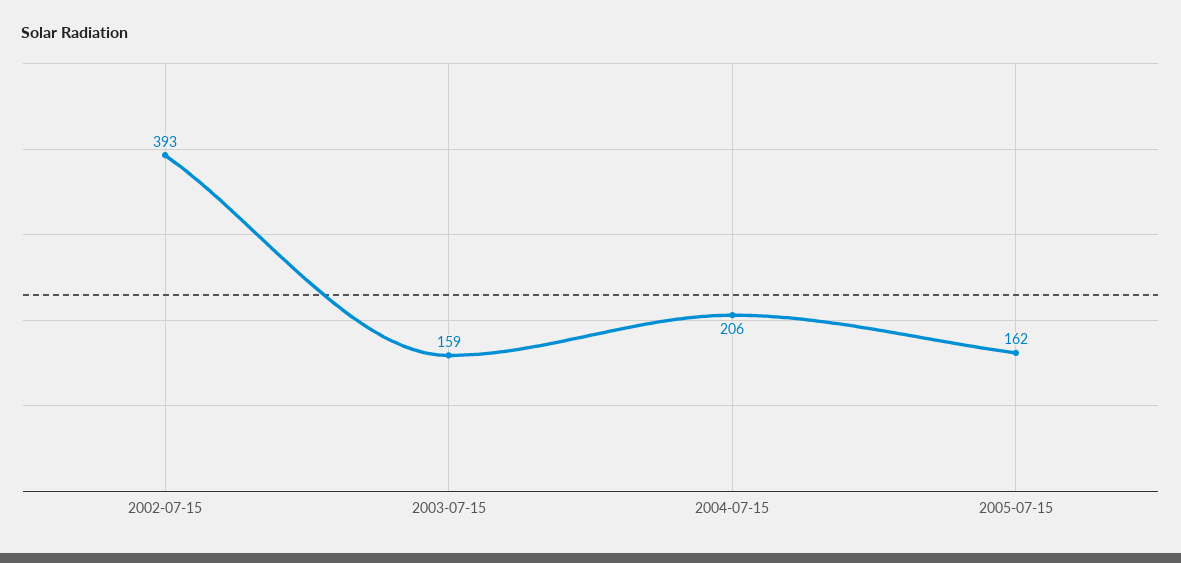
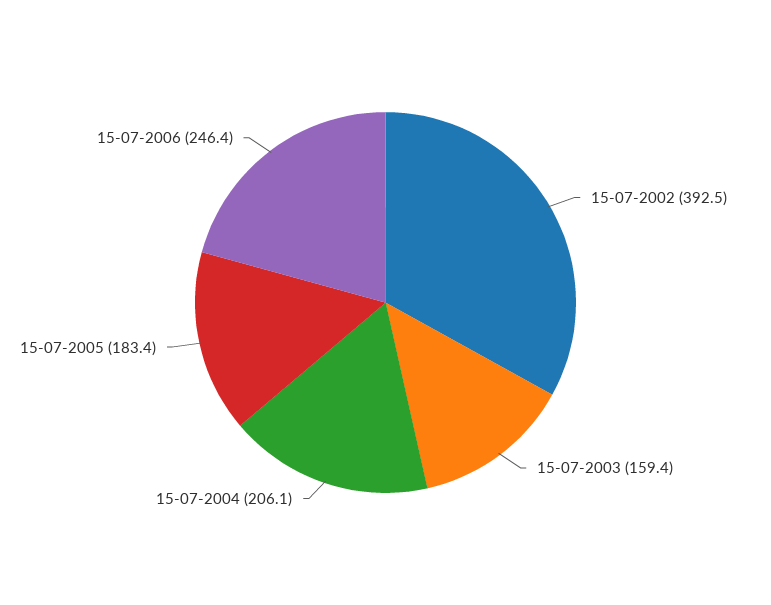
2005-07-15: 162 -> 183.4
15-07-2006: none -> 246.4

